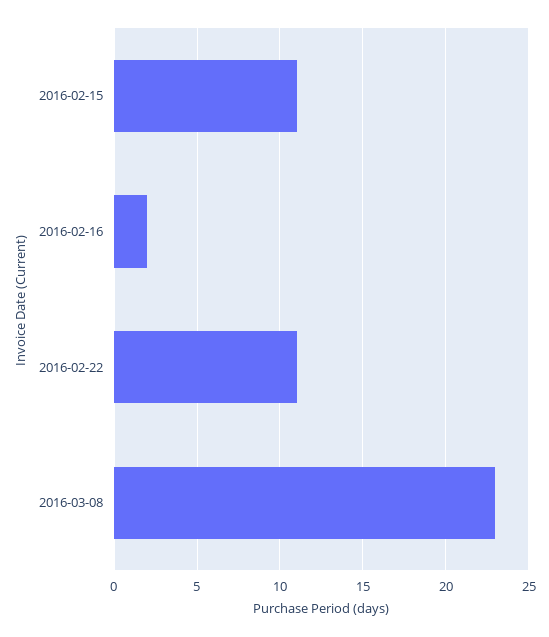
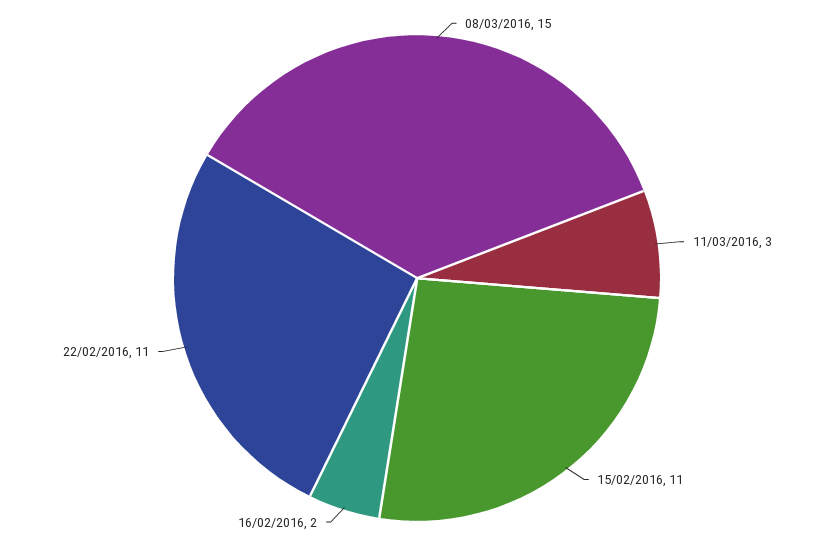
2016-03-08: 23 -> 15
11/03/2016: none -> 3

